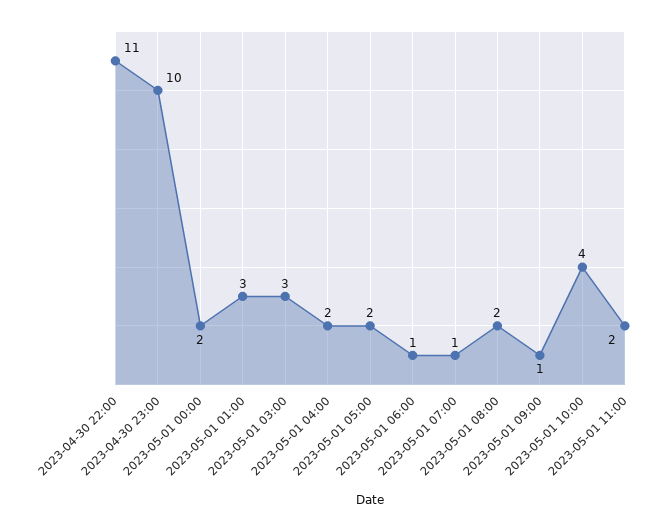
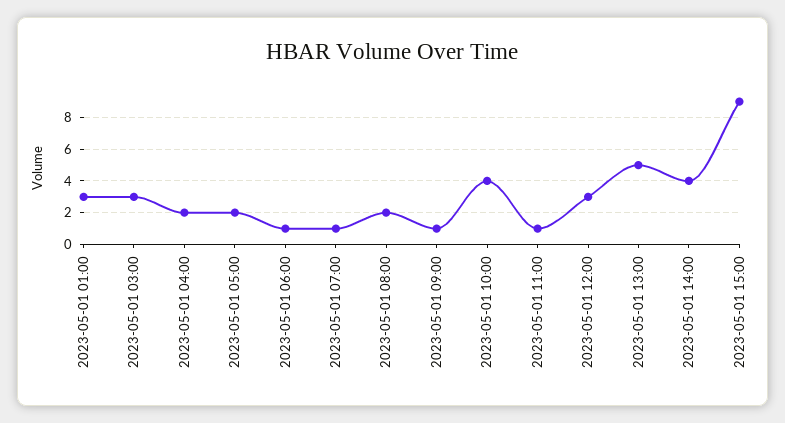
2023-04-30 22:00: 11 -> none
2023-04-30 23:00: 10 -> none
2023-05-01 00:00: 2 -> none
2023-05-01 11:00: 2 -> 1
2023-05-01 12:00: none -> 3
2023-05-01 13:00: none -> 5
2023-05-01 14:00: none -> 4
2023-05-01 15:00: none -> 9

